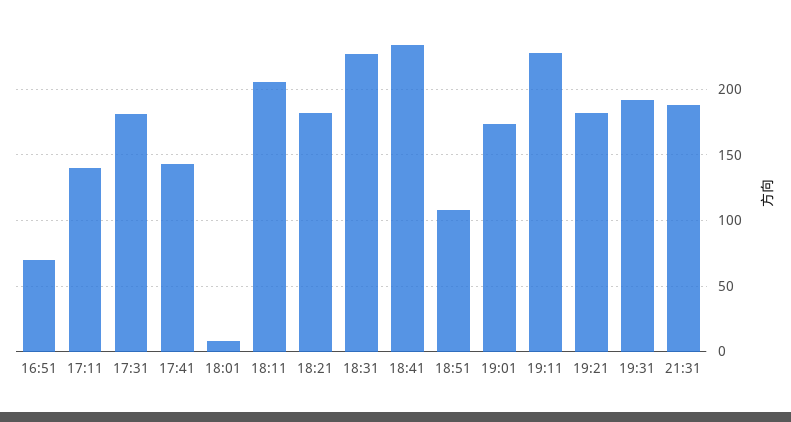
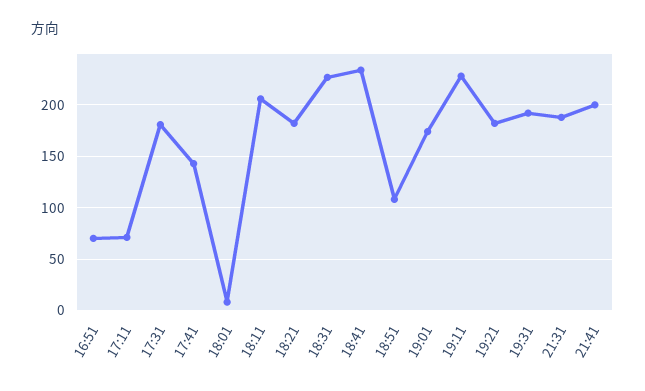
17:11: 140 -> 70
21:41: none -> 200

